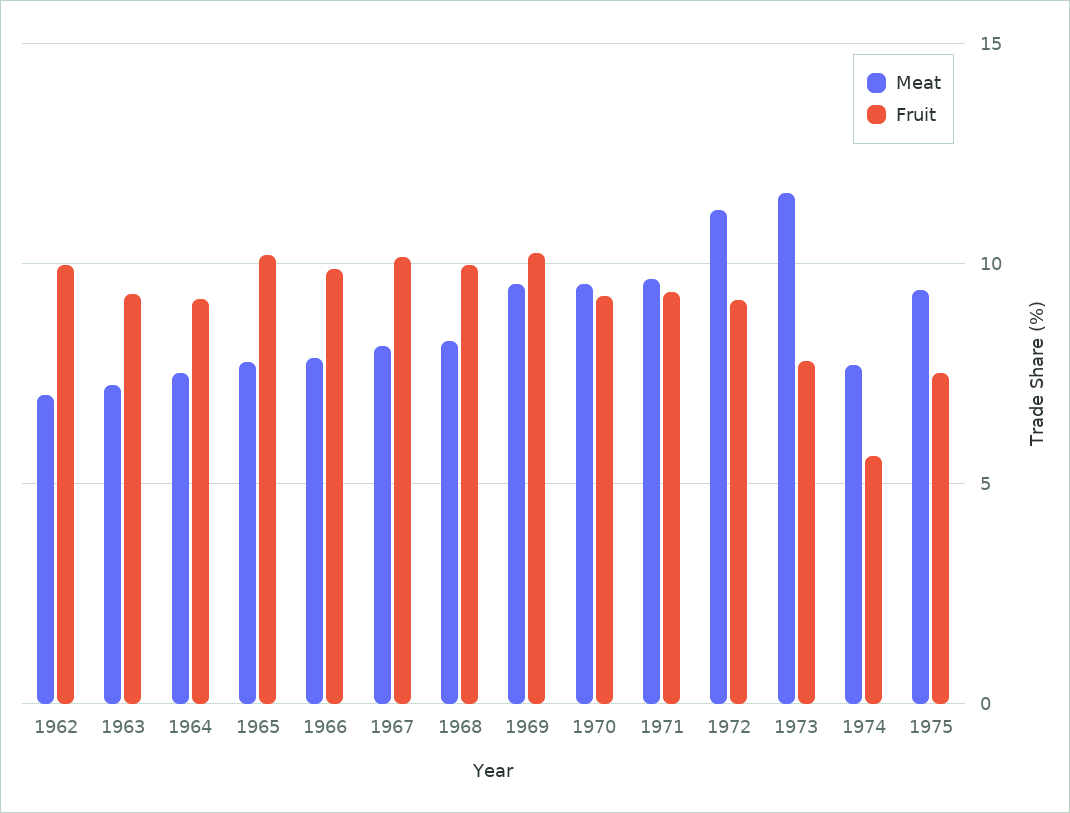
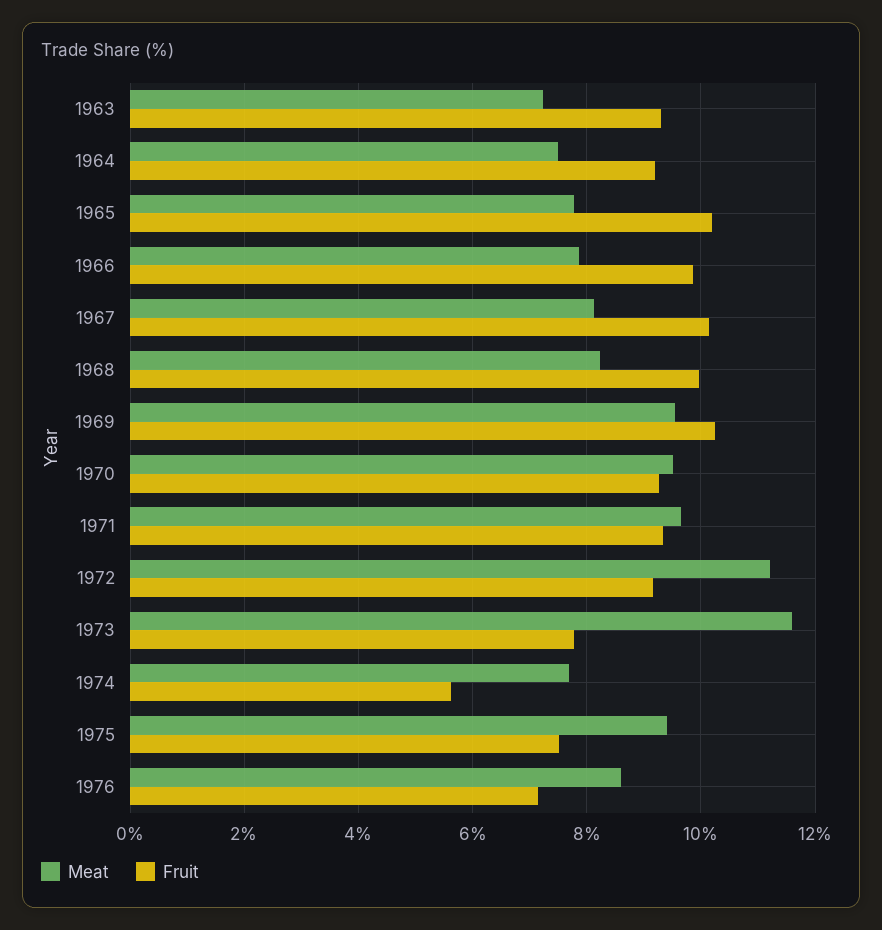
Meat, 1962: 7 -> none
Fruit, 1962: 10 -> none
Meat, 1976: none -> 8.6
Fruit, 1976: none -> 7.2

